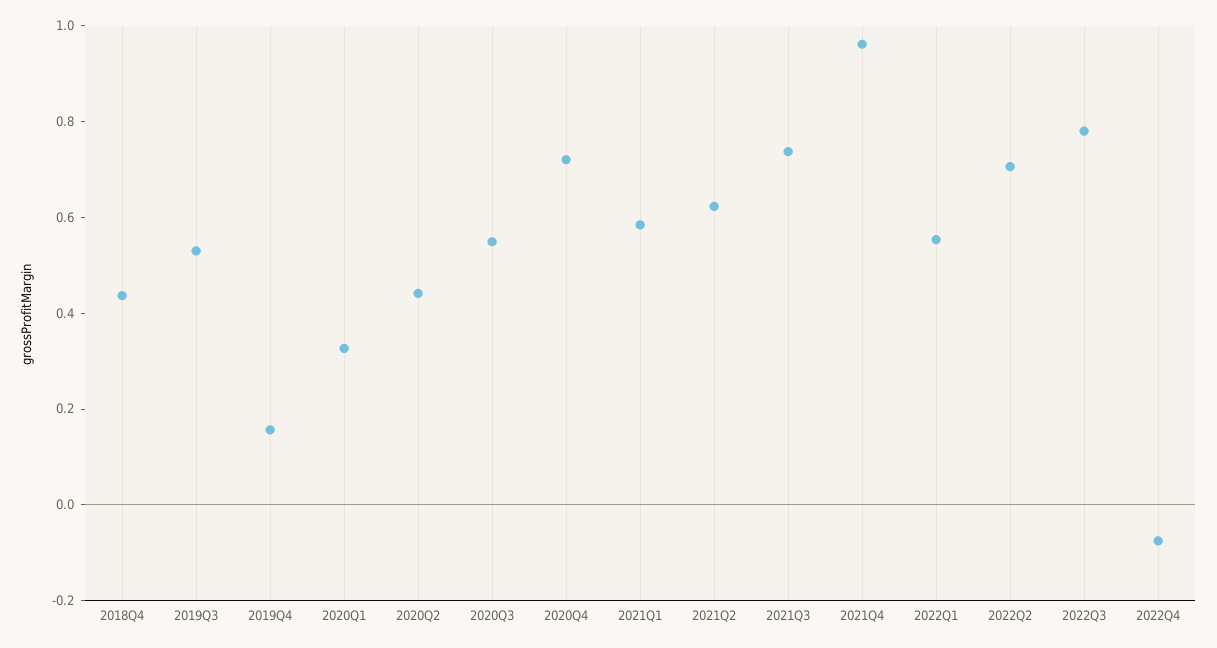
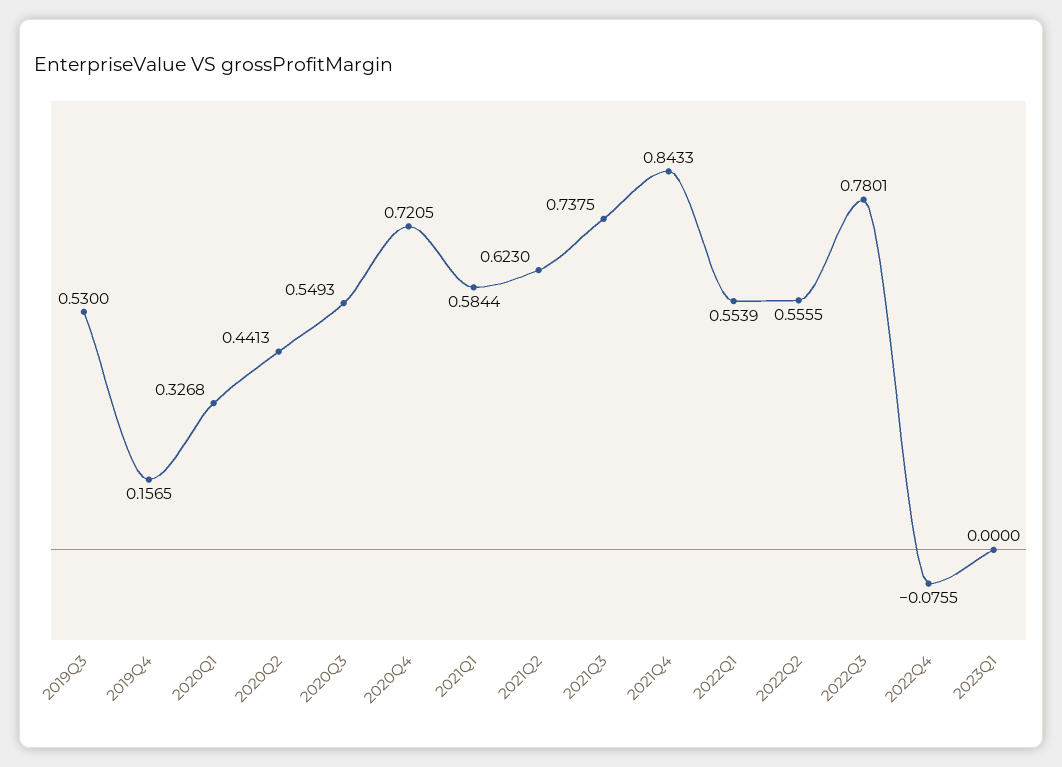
2018Q4: 0.45 -> none
2021Q4: 0.95 -> 0.8433
2022Q2: 0.7 -> 0.5555
2023Q1: none -> 0

